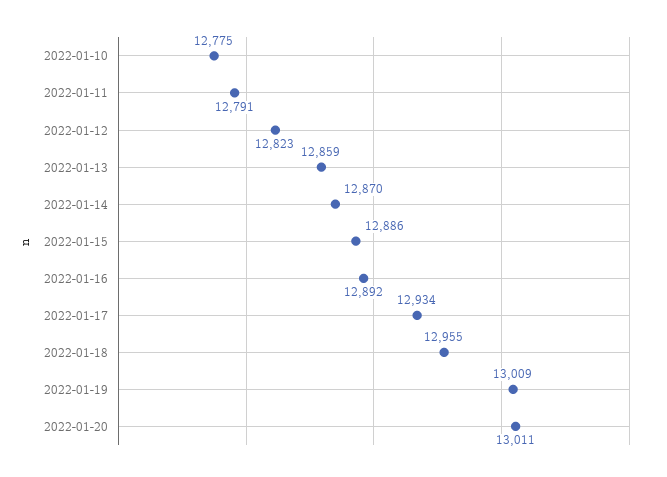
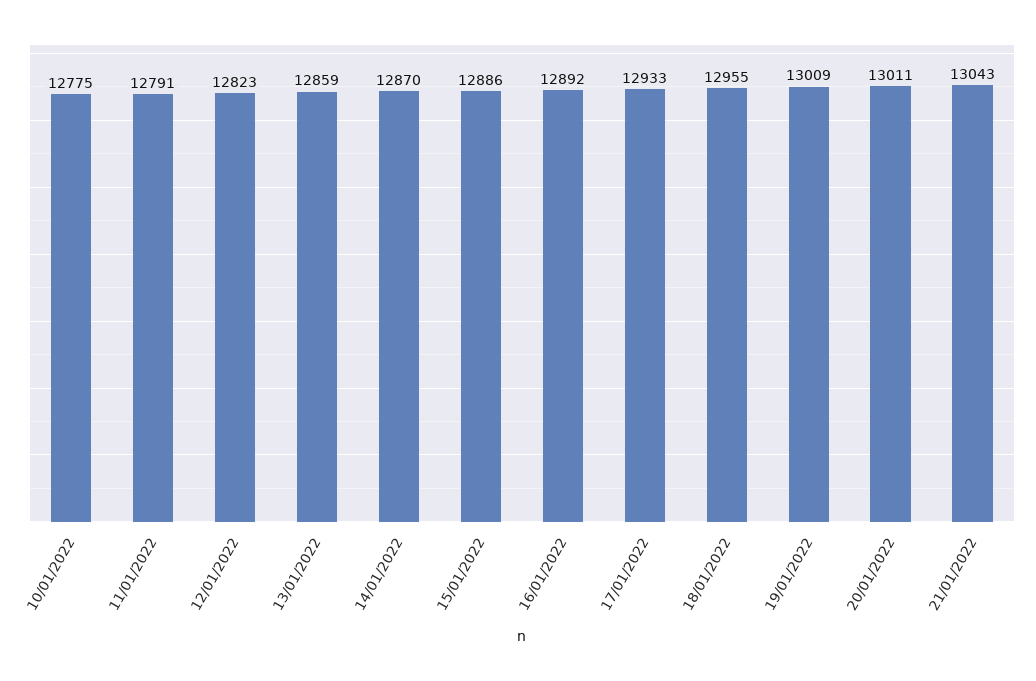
2022-01-17: 12934 -> 12933
21/01/2022: none -> 13043

